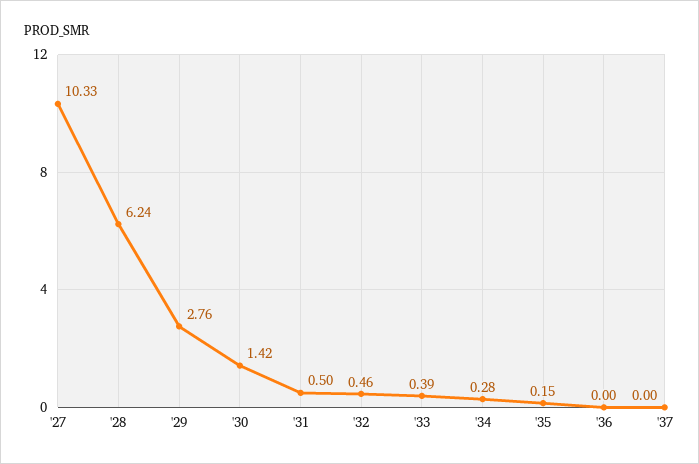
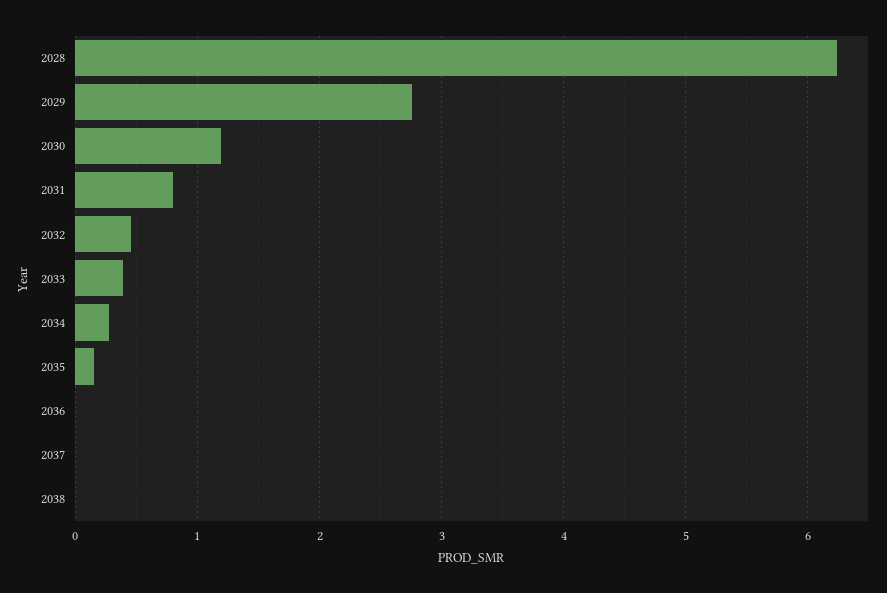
'27: 10.33 -> none
'30: 1.42 -> 1.2
'31: 0.5 -> 0.8
2038: none -> 0

